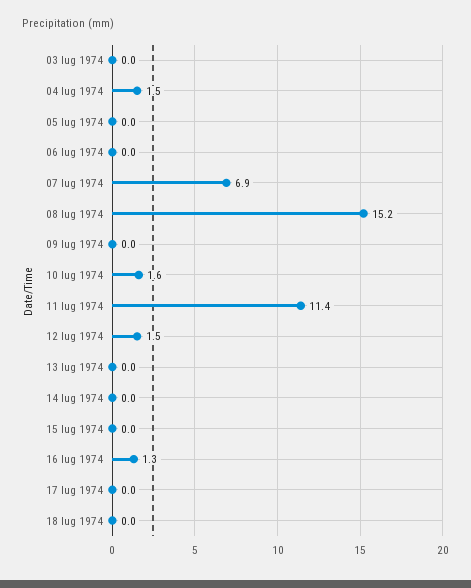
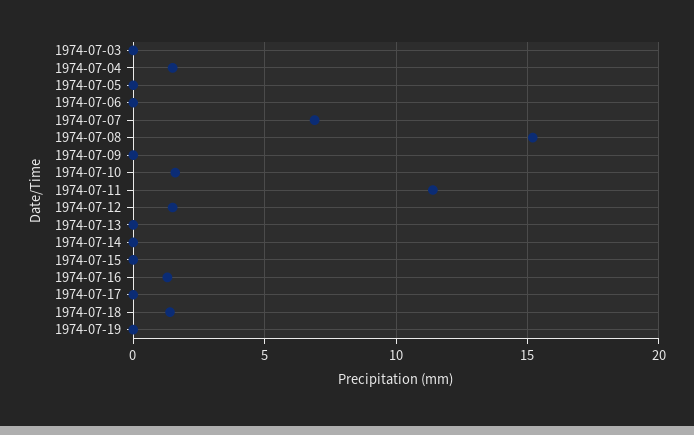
18 lug 1974: 0 -> 1.5
1974-07-19: none -> 0

